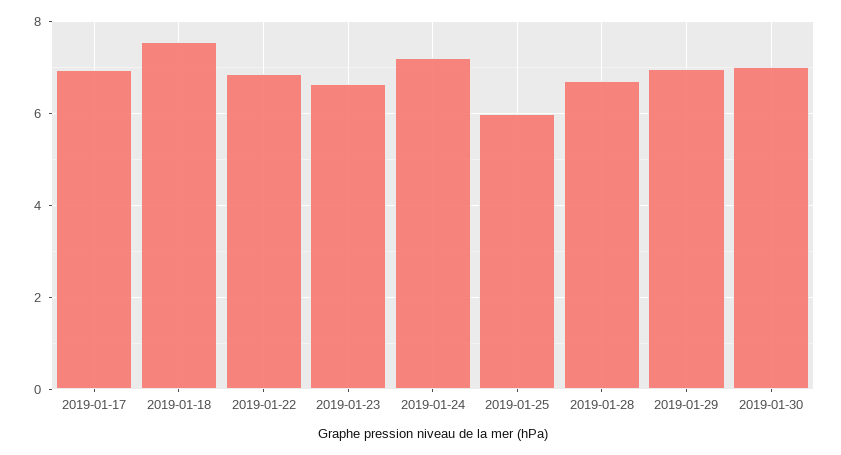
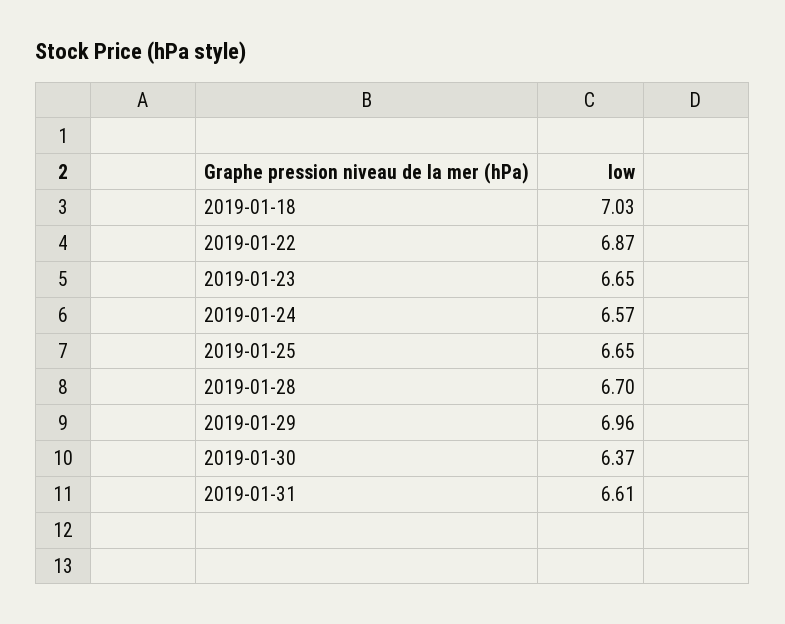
2019-01-17: 7 -> none
2019-01-18: 7.6 -> 7.03
2019-01-24: 7.2 -> 6.57
2019-01-25: 6 -> 6.65
2019-01-30: 7 -> 6.37
2019-01-31: none -> 6.61

